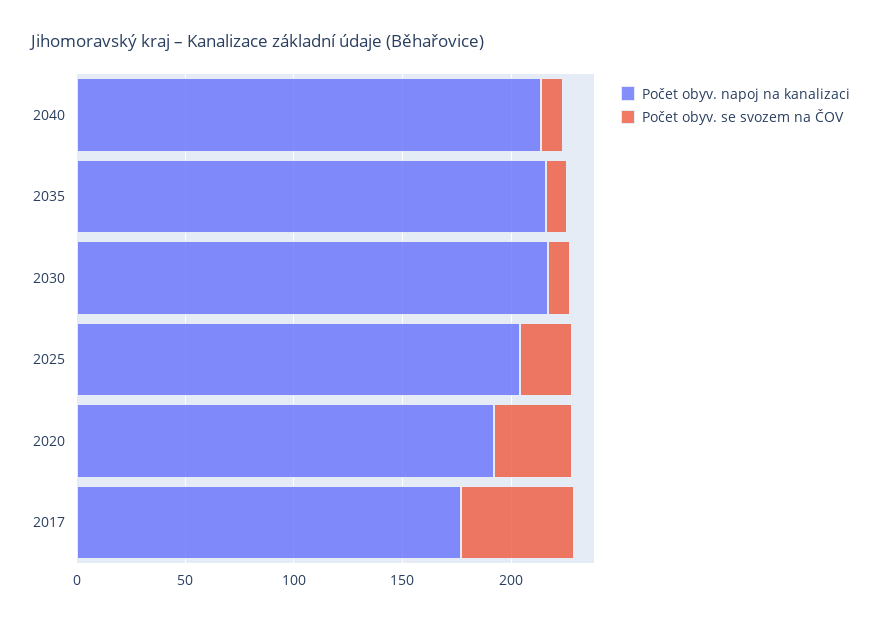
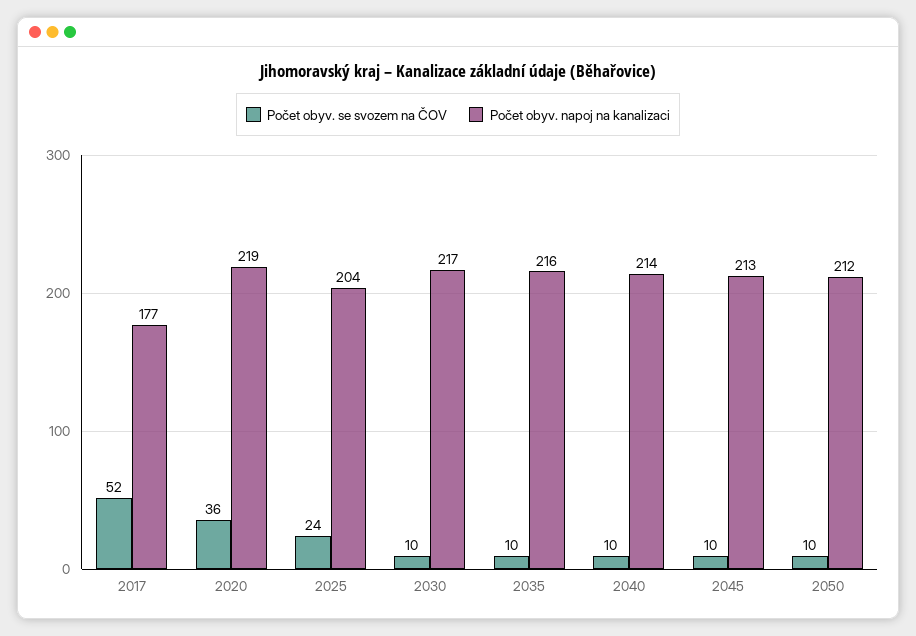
Počet obyv. napoj na kanalizaci, 2020: 190 -> 219
Počet obyv. se svozem na ČOV, 2045: none -> 10
Počet obyv. napoj na kanalizaci, 2045: none -> 213
Počet obyv. se svozem na ČOV, 2050: none -> 10
Počet obyv. napoj na kanalizaci, 2050: none -> 212

